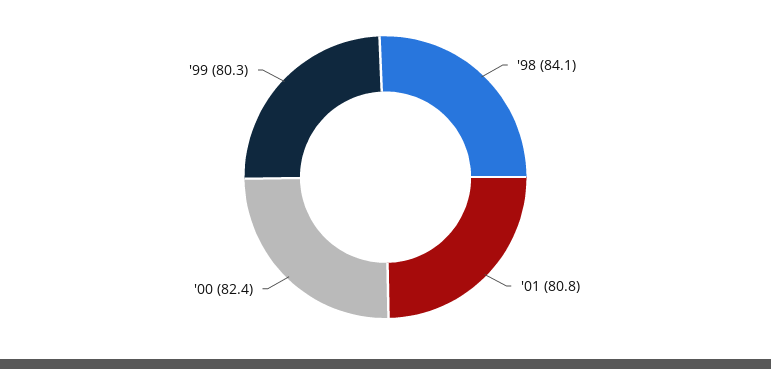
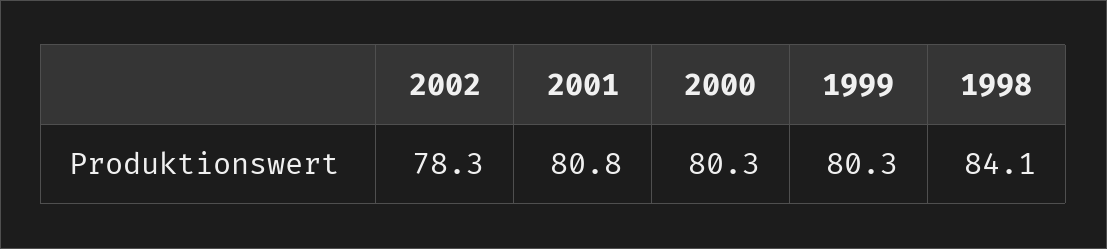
'00: 82.4 -> 80.3
2002: none -> 78.3

